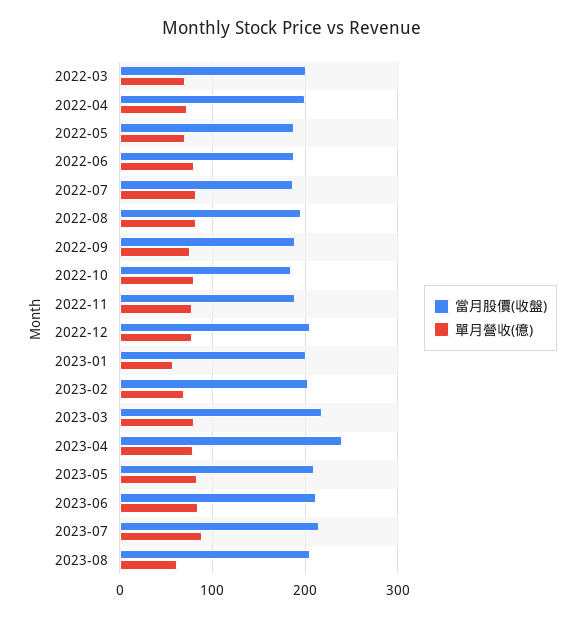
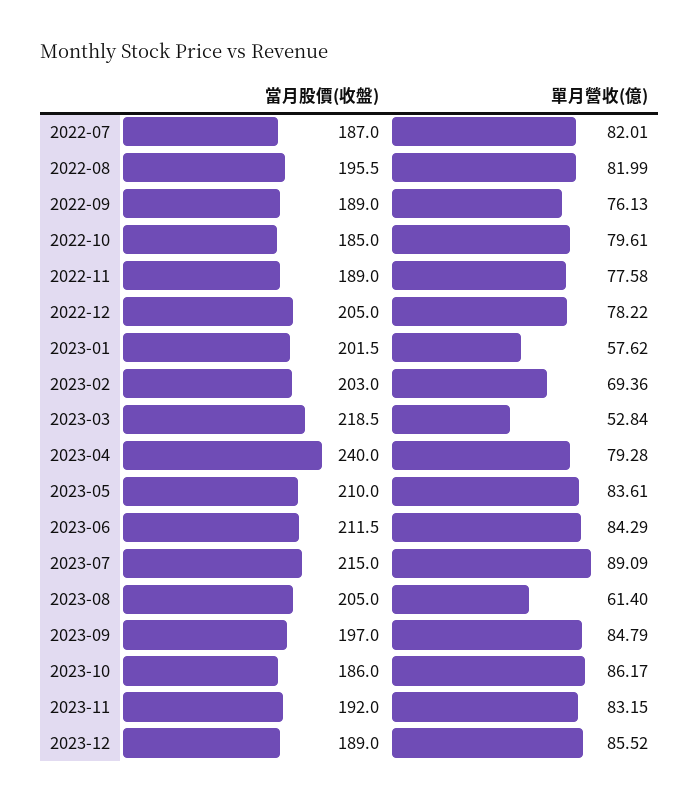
當月股價(收盤), 2022-03: 200 -> none
單月營收(億), 2022-03: 70 -> none
當月股價(收盤), 2022-04: 200 -> none
單月營收(億), 2022-04: 70 -> none
當月股價(收盤), 2022-05: 190 -> none
單月營收(億), 2022-05: 70 -> none
當月股價(收盤), 2022-06: 190 -> none
單月營收(億), 2022-06: 80 -> none
單月營收(億), 2023-03: 80 -> 52.84
當月股價(收盤), 2023-09: none -> 197
單月營收(億), 2023-09: none -> 84.79
當月股價(收盤), 2023-10: none -> 186
單月營收(億), 2023-10: none -> 86.17
當月股價(收盤), 2023-11: none -> 192
單月營收(億), 2023-11: none -> 83.15
當月股價(收盤), 2023-12: none -> 189
單月營收(億), 2023-12: none -> 85.52

